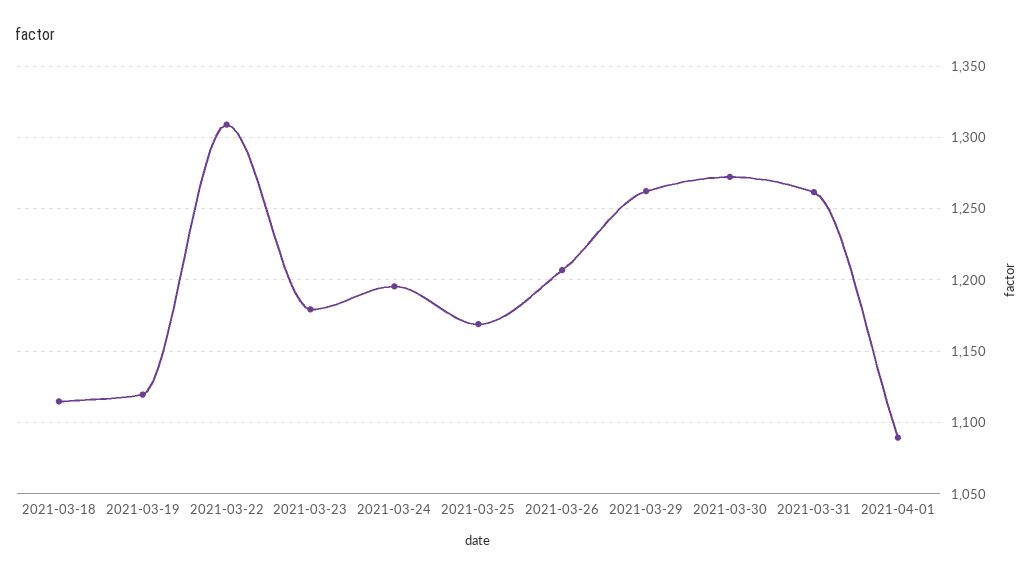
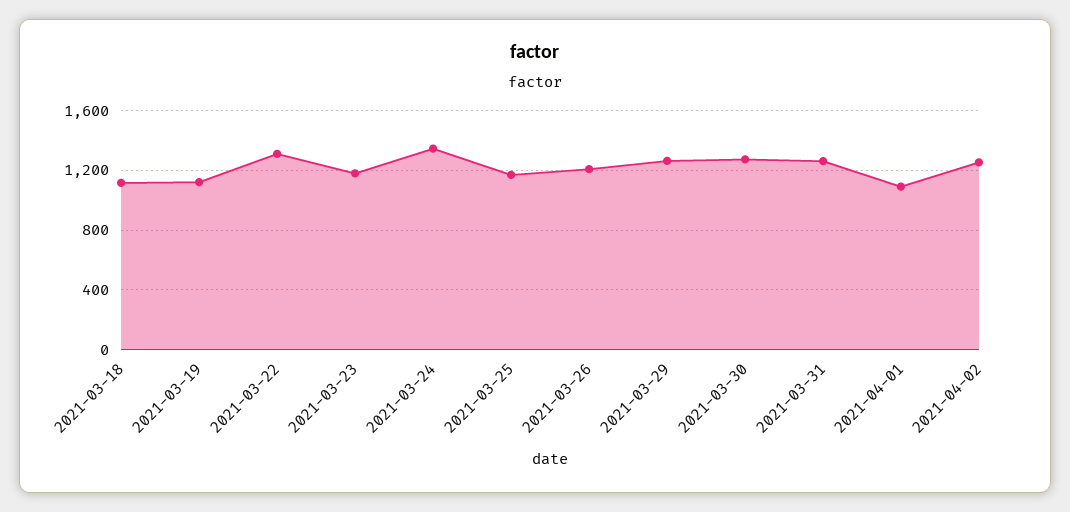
2021-03-24: 1195 -> 1350
2021-04-02: none -> 1250

